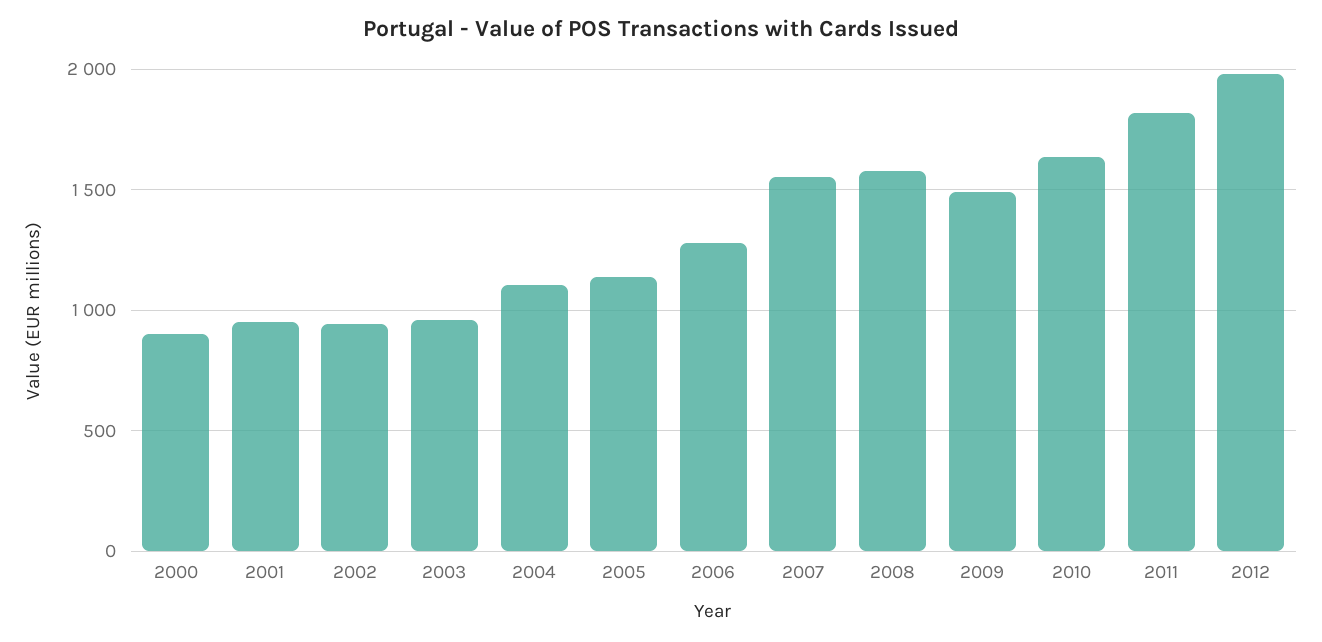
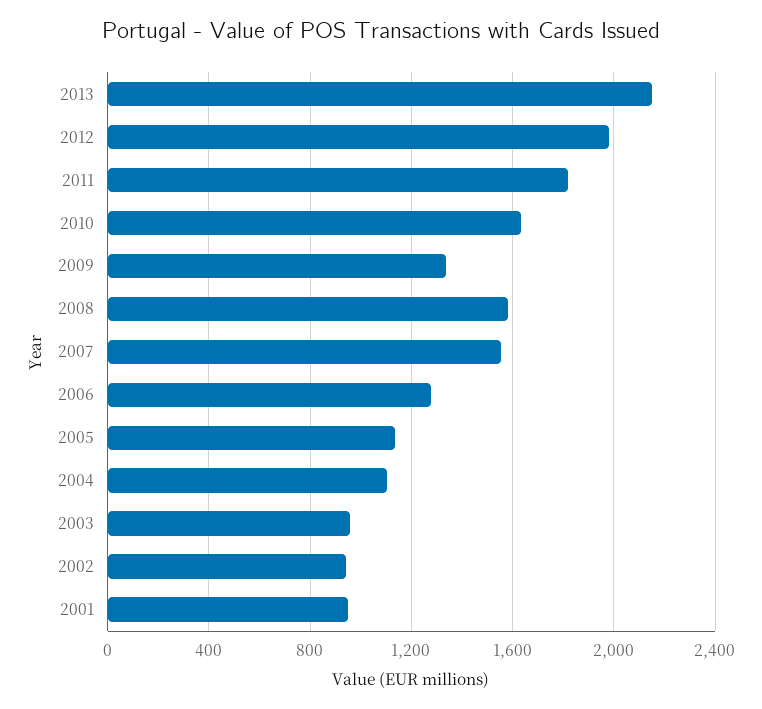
2000: 900 -> none
2009: 1500 -> 1350
2013: none -> 2150

